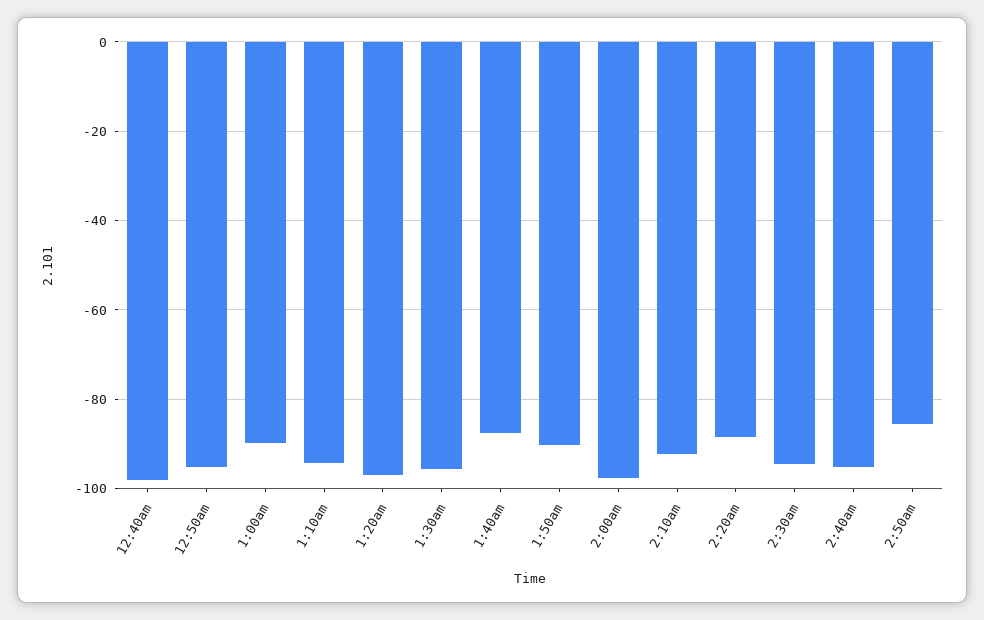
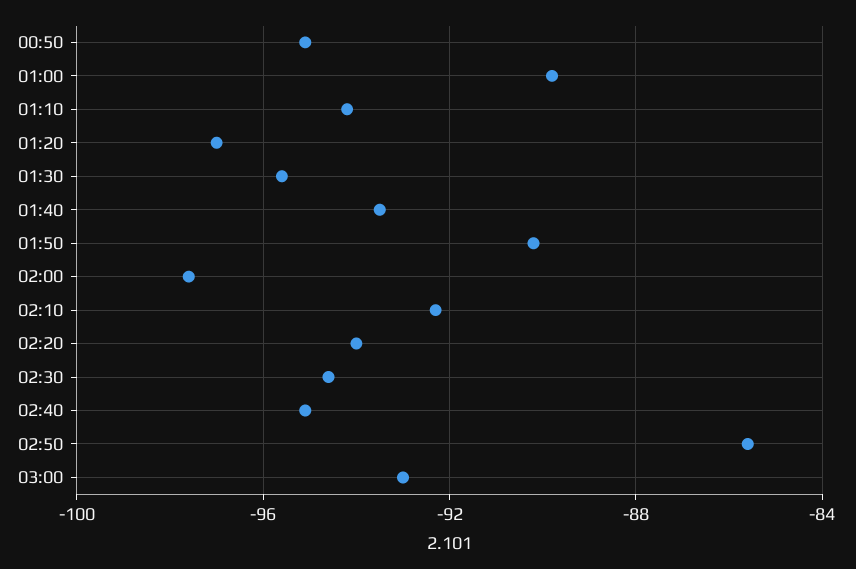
12:40am: -98 -> none
1:40am: -88 -> -93.5
2:20am: -88 -> -94
03:00: none -> -93

